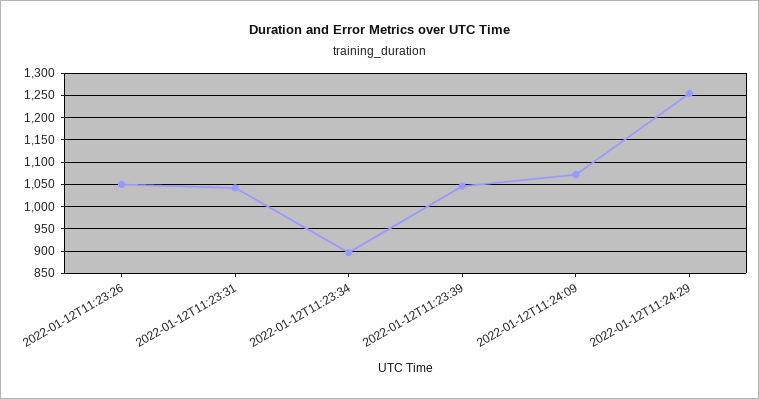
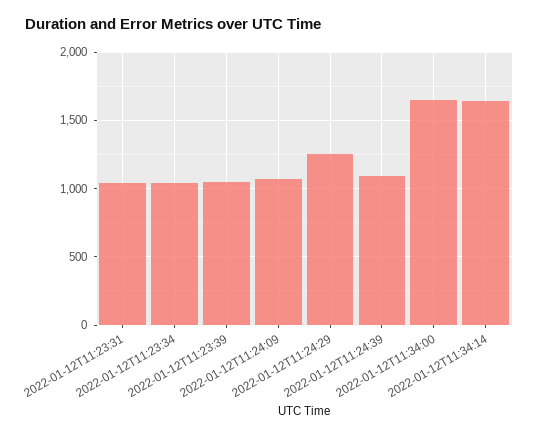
2022-01-12T11:23:26: 1050 -> none
2022-01-12T11:23:34: 900 -> 1050
2022-01-12T11:24:39: none -> 1100
2022-01-12T11:34:00: none -> 1650
2022-01-12T11:34:14: none -> 1650

